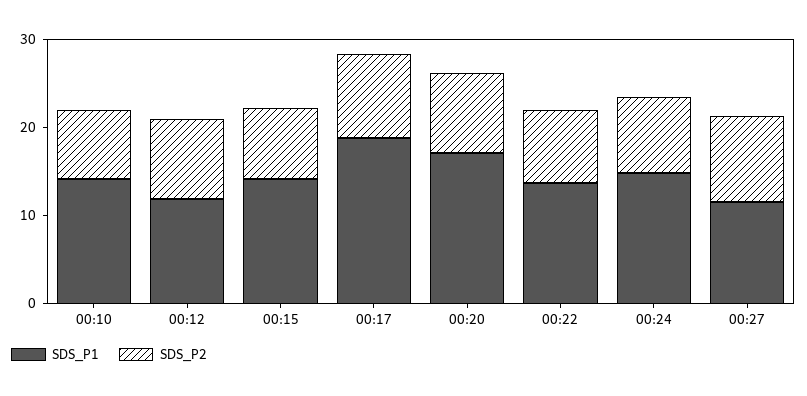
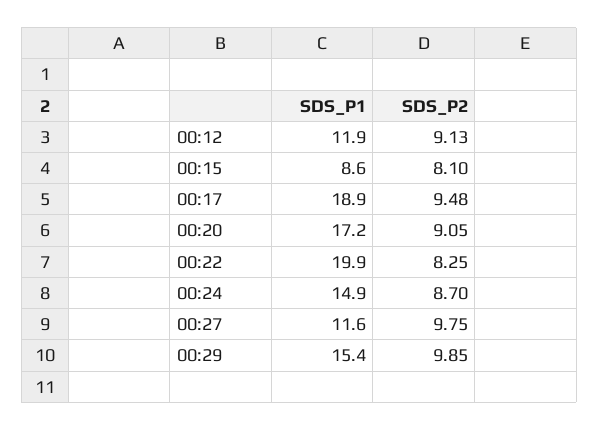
SDS_P1, 00:10: 14 -> none
SDS_P2, 00:10: 8 -> none
SDS_P1, 00:15: 14 -> 8.6
SDS_P1, 00:22: 14 -> 19.9
SDS_P1, 00:29: none -> 15.4
SDS_P2, 00:29: none -> 9.85

